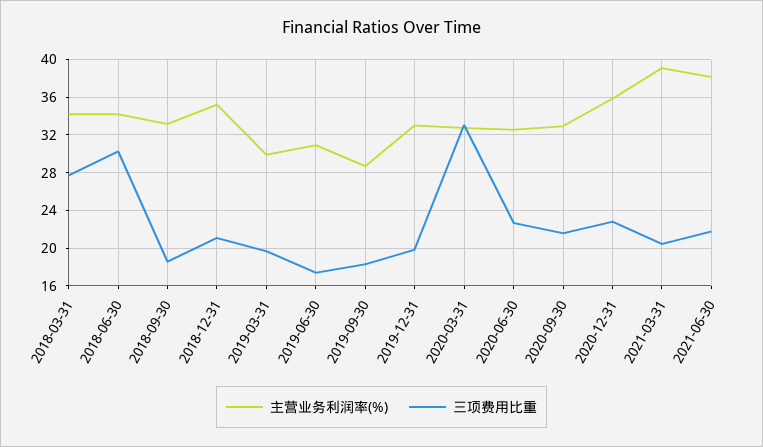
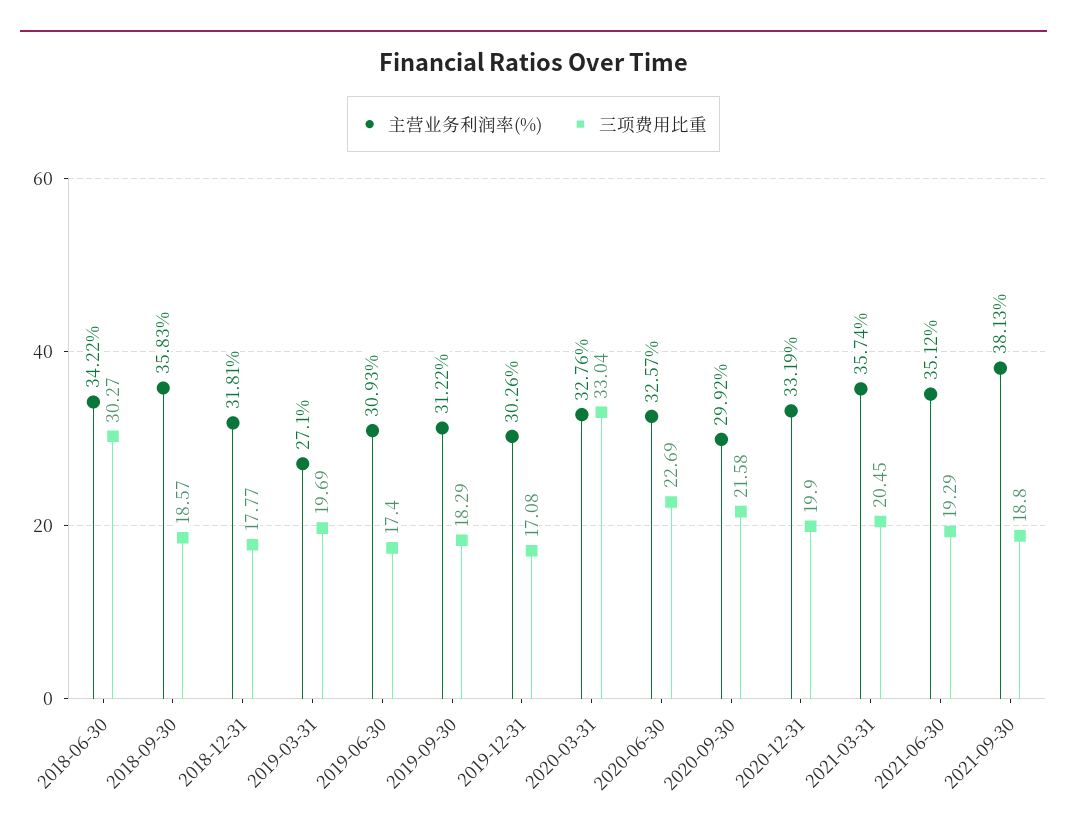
主营业务利润率(%), 2018-03-31: 34 -> none
三项费用比重, 2018-03-31: 28 -> none
主营业务利润率(%), 2018-09-30: 33 -> 35.83
主营业务利润率(%), 2018-12-31: 35 -> 31.81
三项费用比重, 2018-12-31: 21 -> 17.77
主营业务利润率(%), 2019-03-31: 30 -> 27.1
主营业务利润率(%), 2019-09-30: 29 -> 31.22
主营业务利润率(%), 2019-12-31: 33 -> 30.26
三项费用比重, 2019-12-31: 20 -> 17.08
主营业务利润率(%), 2020-09-30: 33 -> 29.92
主营业务利润率(%), 2020-12-31: 36 -> 33.19
三项费用比重, 2020-12-31: 23 -> 19.9
主营业务利润率(%), 2021-03-31: 39 -> 35.74
主营业务利润率(%), 2021-06-30: 38 -> 35.12
三项费用比重, 2021-06-30: 22 -> 19.29
主营业务利润率(%), 2021-09-30: none -> 38.13
三项费用比重, 2021-09-30: none -> 18.8

